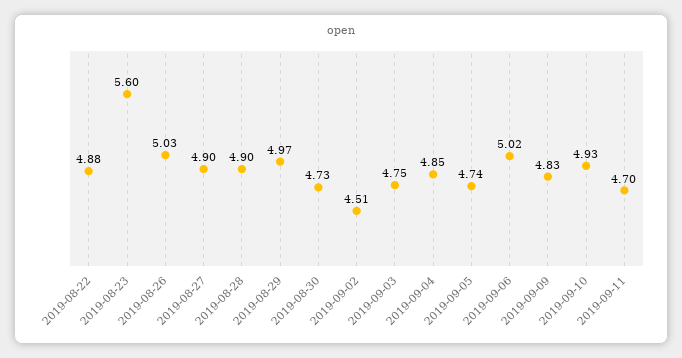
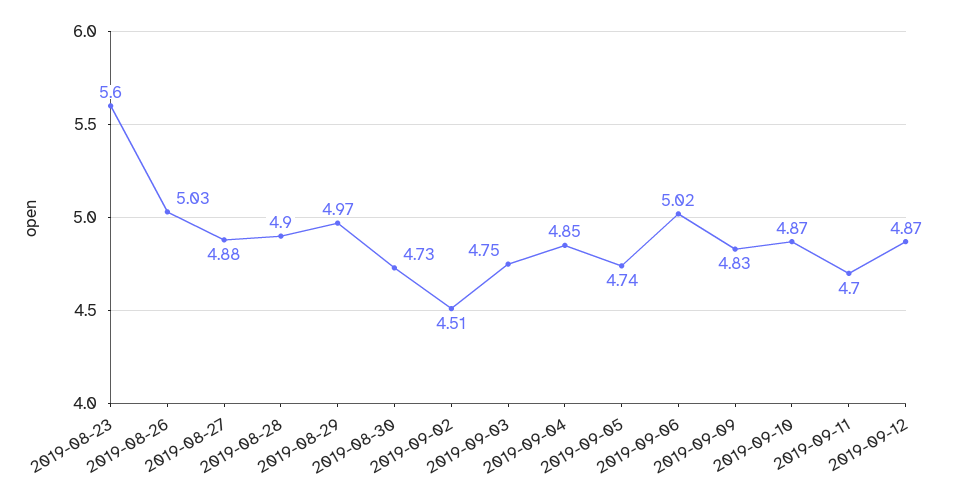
2019-08-22: 4.88 -> none
2019-08-27: 4.9 -> 4.88
2019-09-10: 4.93 -> 4.87
2019-09-12: none -> 4.87

